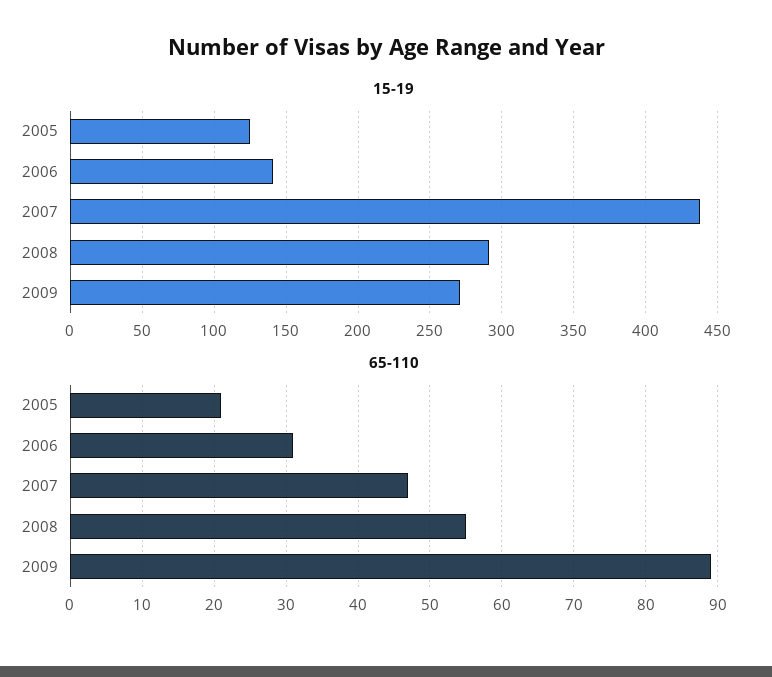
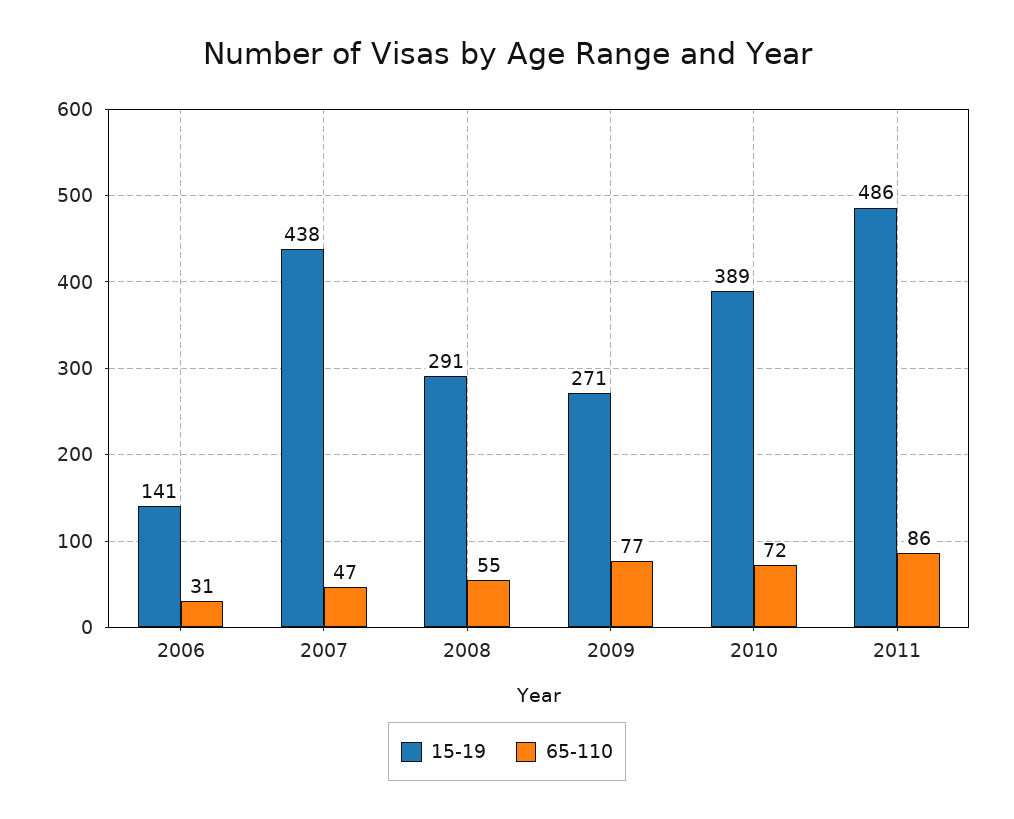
15-19, 2005: 125 -> none
65-110, 2005: 21 -> none
65-110, 2009: 89 -> 77
15-19, 2010: none -> 389
65-110, 2010: none -> 72
15-19, 2011: none -> 486
65-110, 2011: none -> 86

